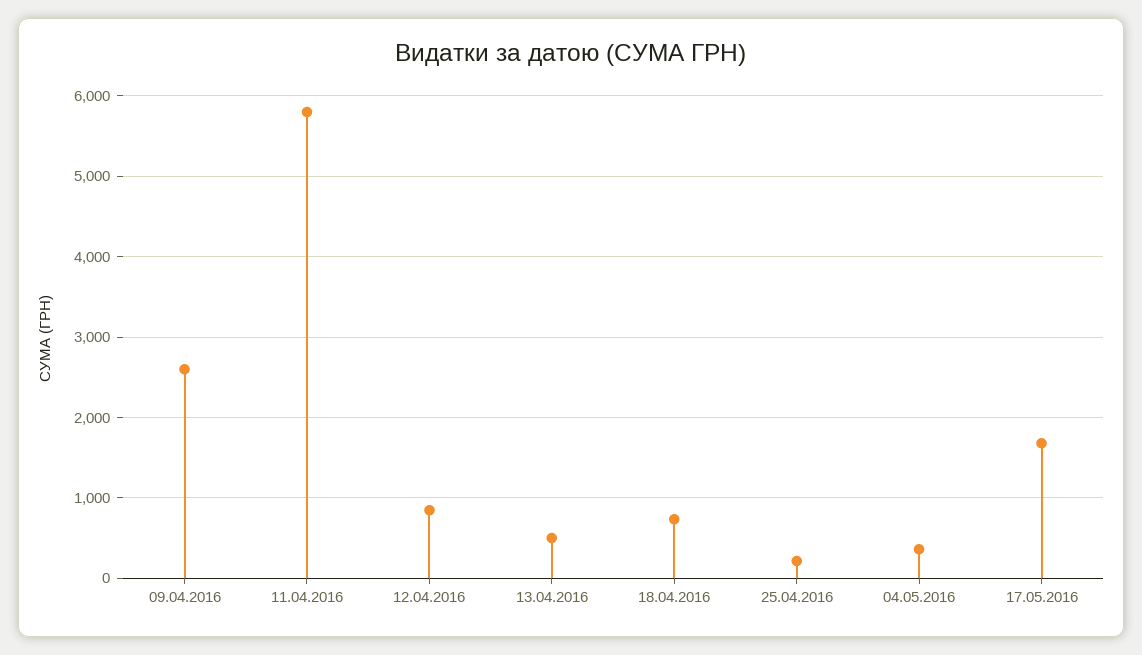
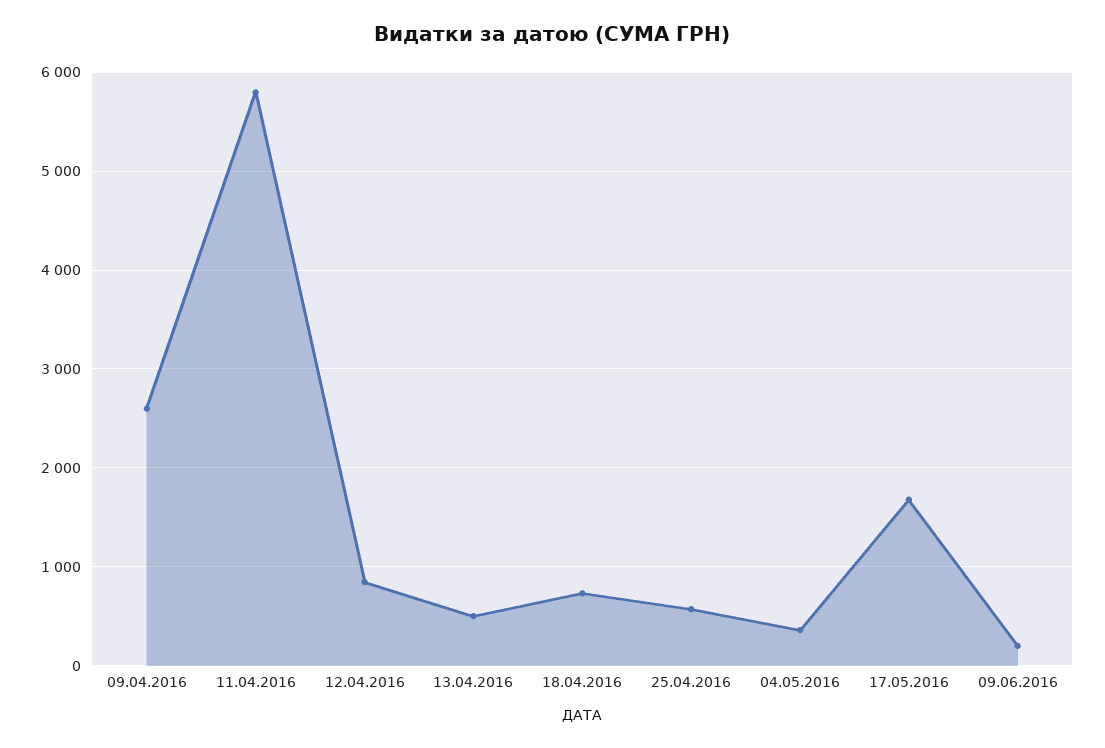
25.04.2016: 200 -> 600
09.06.2016: none -> 200

